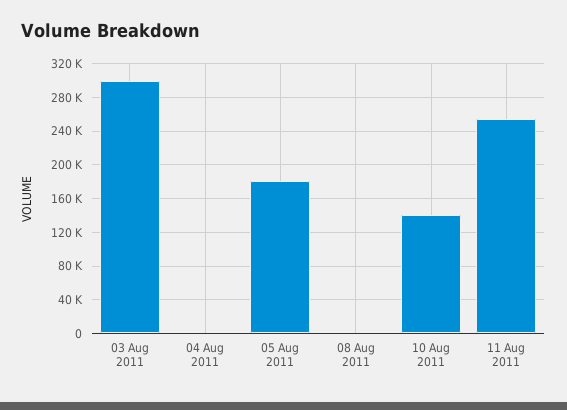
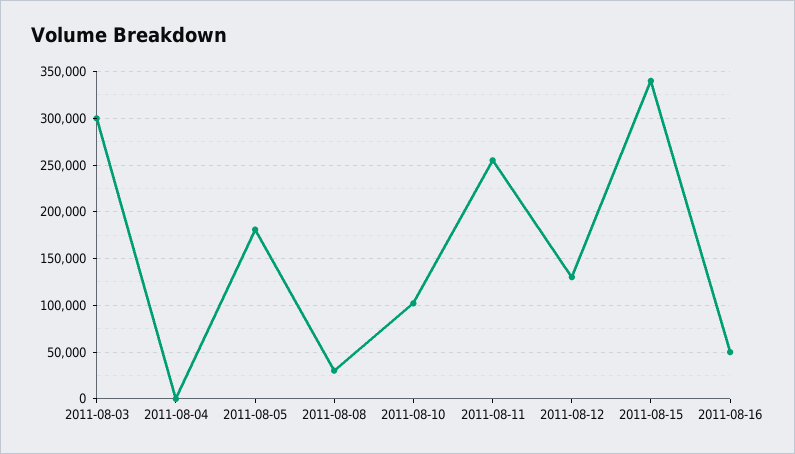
08 Aug 2011: 0 -> 30000
10 Aug 2011: 140000 -> 100000
2011-08-12: none -> 130000
2011-08-15: none -> 340000
2011-08-16: none -> 50000

